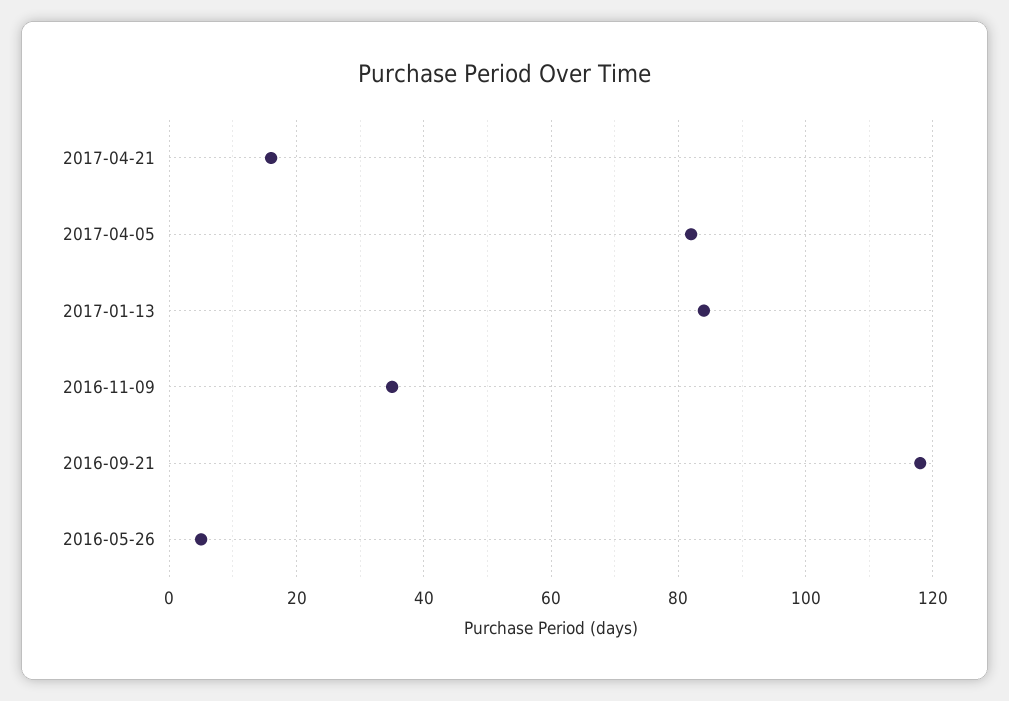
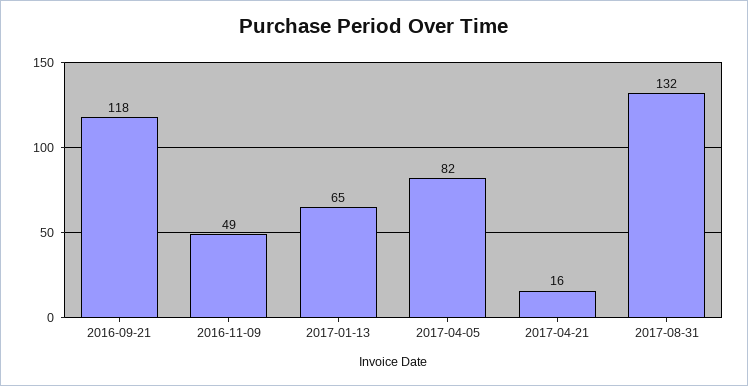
2017-01-13: 85 -> 65
2016-11-09: 35 -> 49
2016-05-26: 5 -> none
2017-08-31: none -> 132

